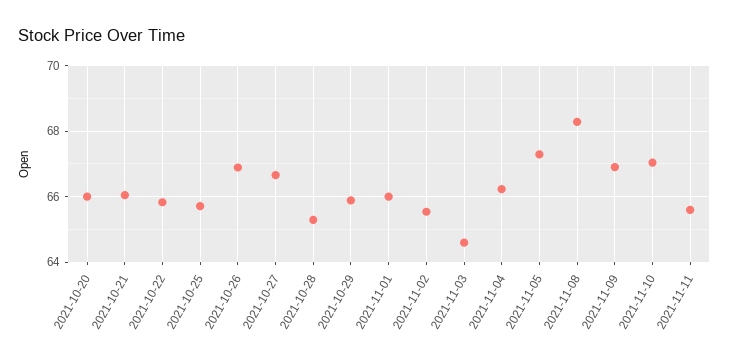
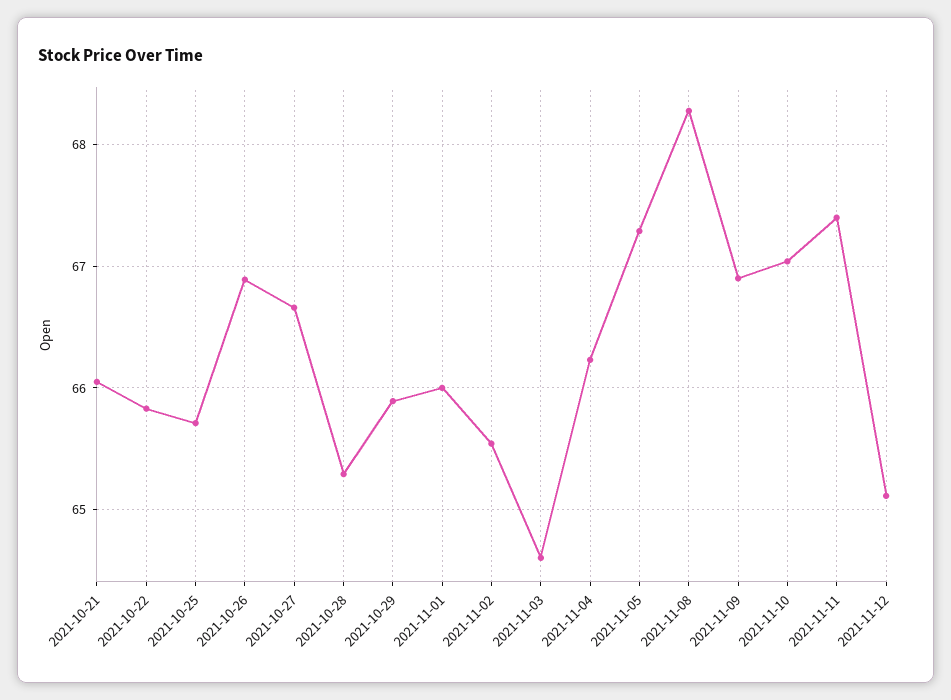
2021-10-20: 66 -> none
2021-11-11: 65.6 -> 67.4
2021-11-12: none -> 65.1

